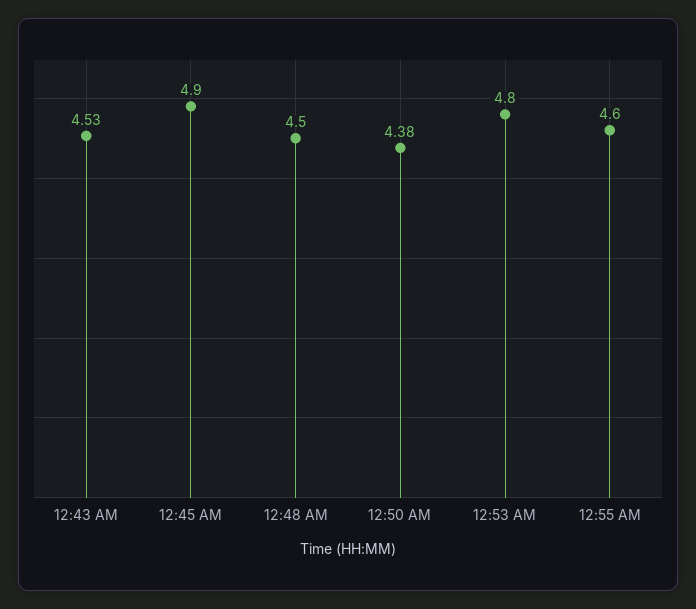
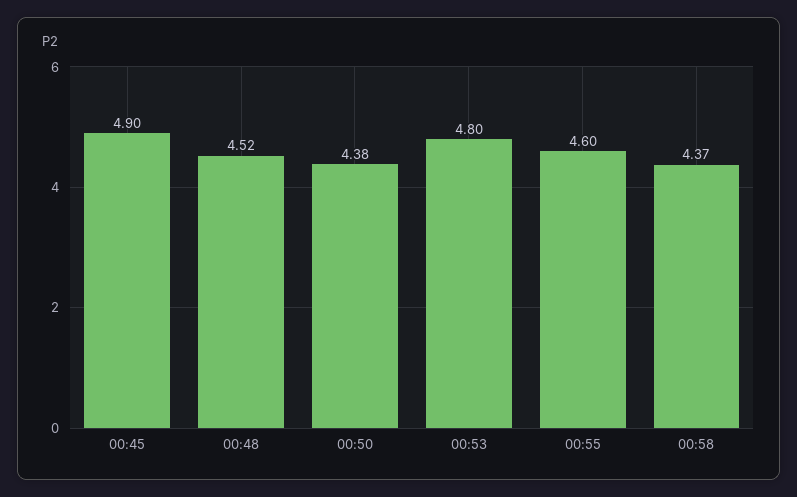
12:43 AM: 4.53 -> none
12:48 AM: 4.5 -> 4.52
00:58: none -> 4.37

